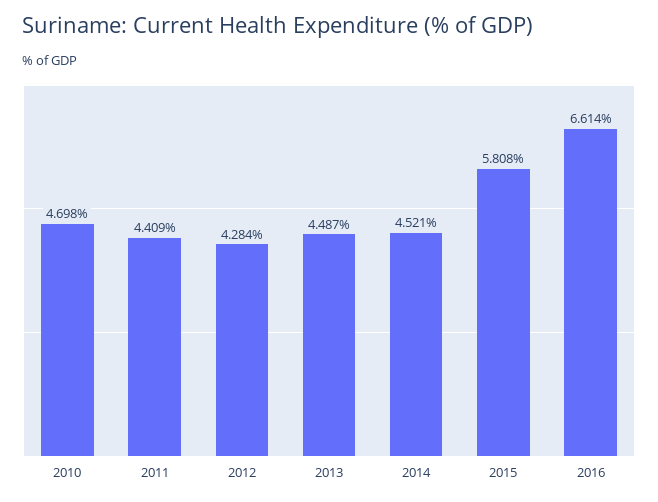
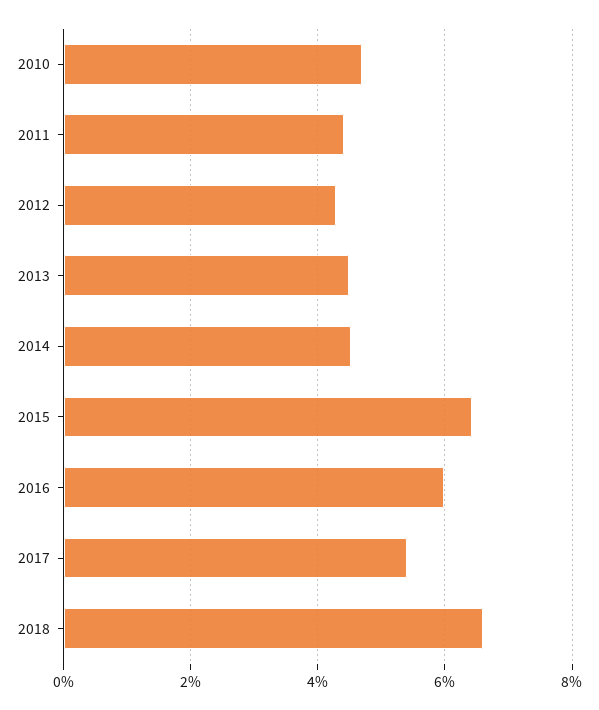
2015: 5.808 -> 6.4
2016: 6.614 -> 6
2017: none -> 5.4
2018: none -> 6.6

